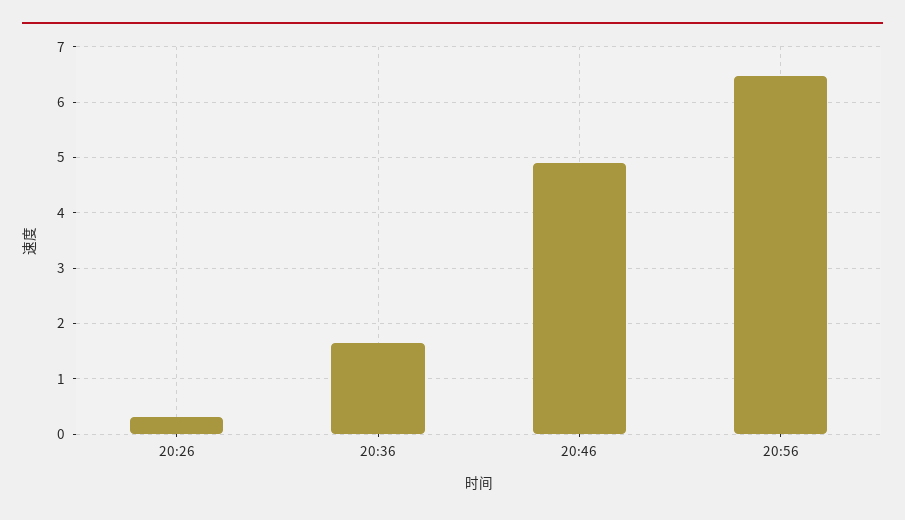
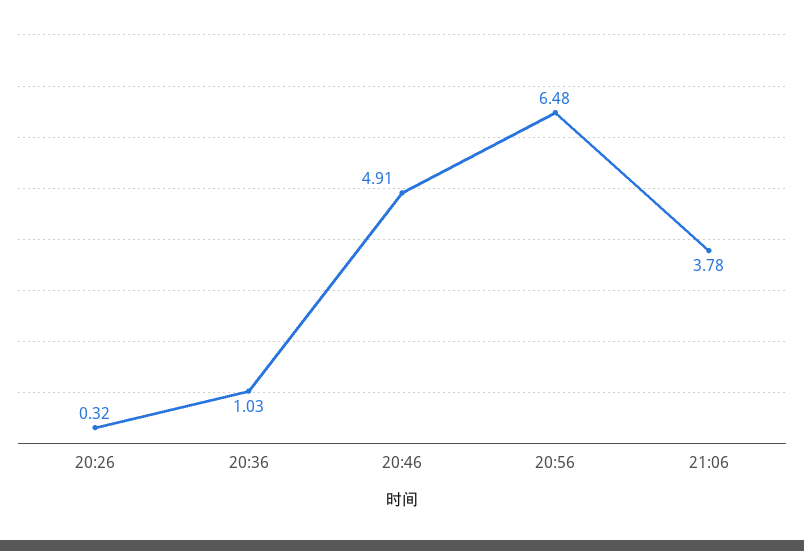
20:36: 1.6 -> 1.03
21:06: none -> 3.78

